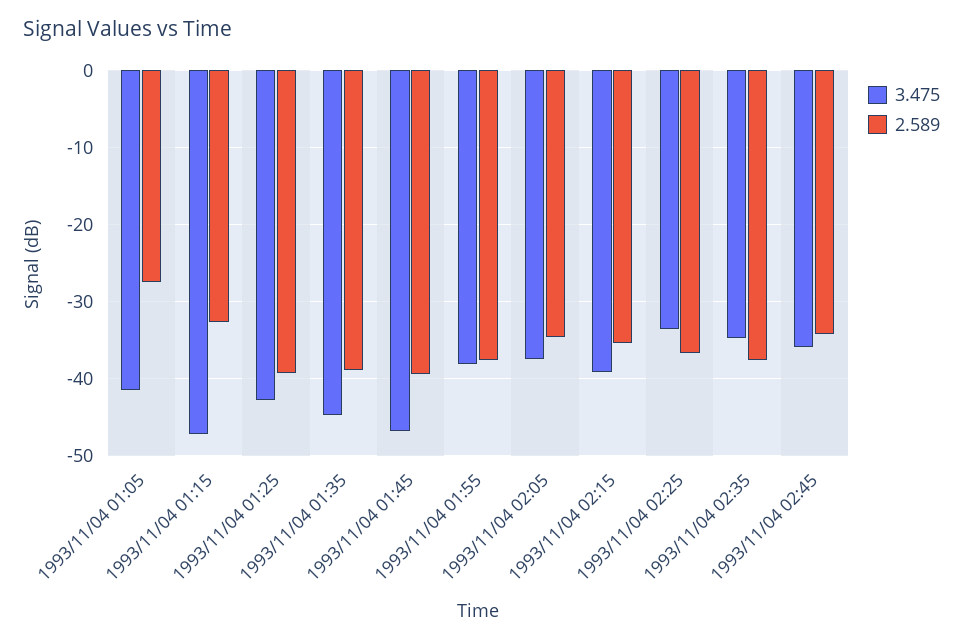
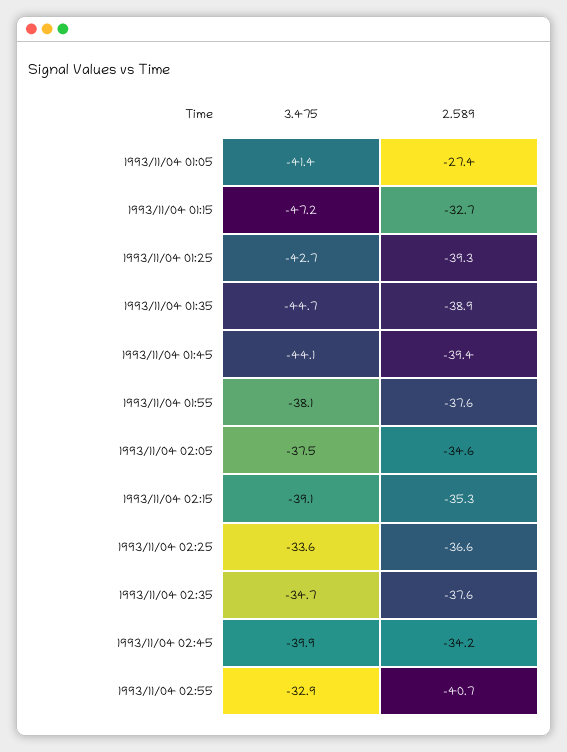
3.475, 1993/11/04 01:45: -47 -> -44.1
3.475, 1993/11/04 02:45: -36 -> -39.9
3.475, 1993/11/04 02:55: none -> -32.9
2.589, 1993/11/04 02:55: none -> -40.7

